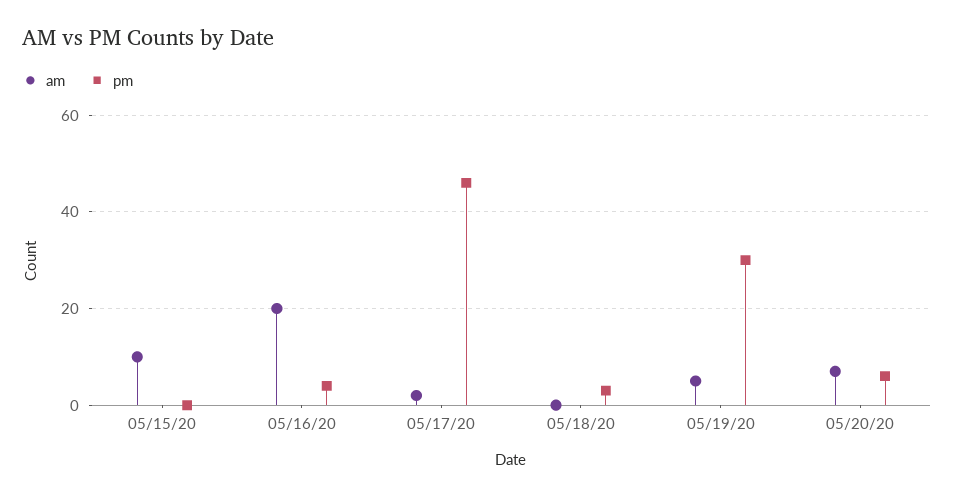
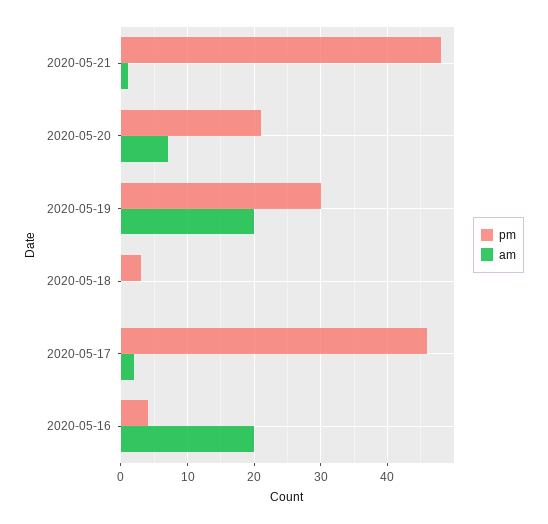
am, 05/15/20: 10 -> none
pm, 05/15/20: 0 -> none
am, 05/19/20: 5 -> 20
pm, 05/20/20: 5 -> 21
pm, 2020-05-21: none -> 48
am, 2020-05-21: none -> 1

